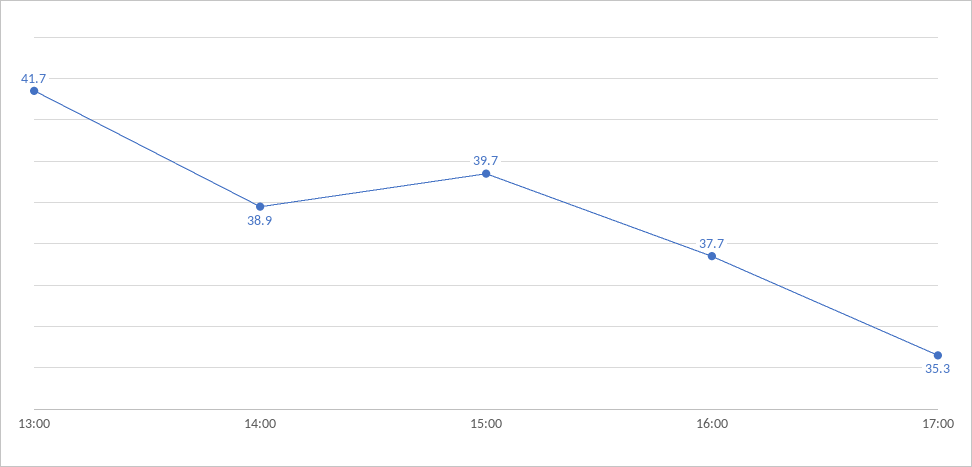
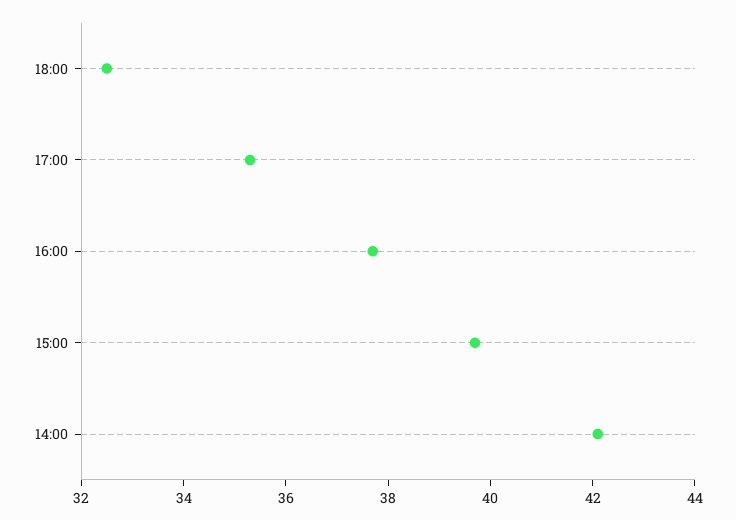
13:00: 41.7 -> none
14:00: 38.9 -> 42
18:00: none -> 32.5

